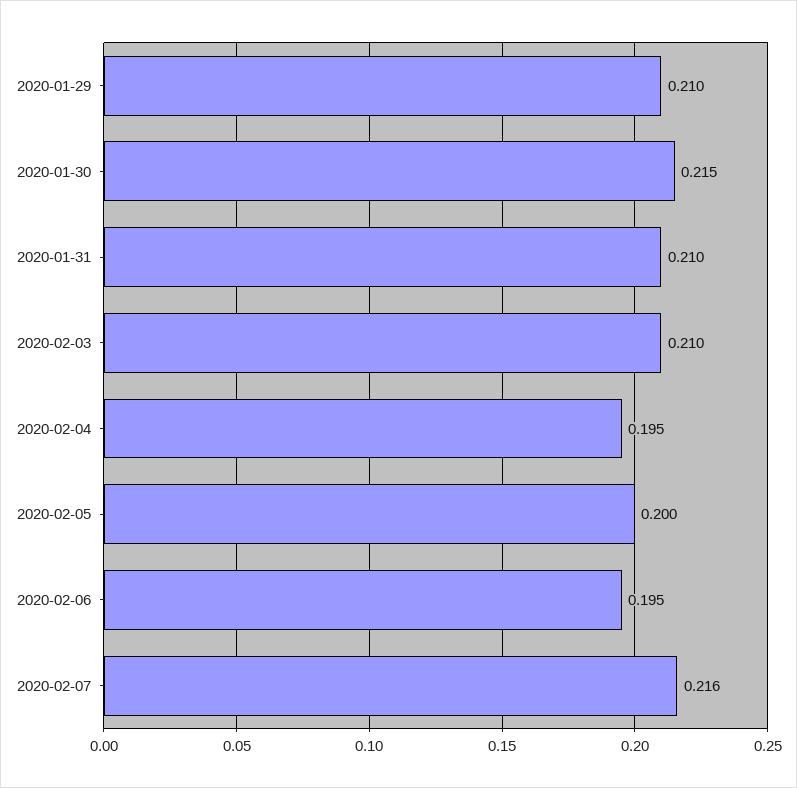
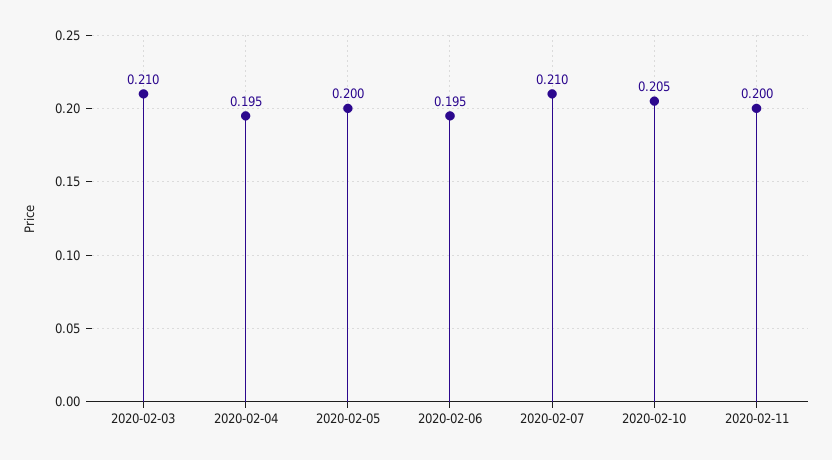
2020-01-29: 0.21 -> none
2020-01-30: 0.215 -> none
2020-01-31: 0.21 -> none
2020-02-07: 0.216 -> 0.21
2020-02-10: none -> 0.205
2020-02-11: none -> 0.2

